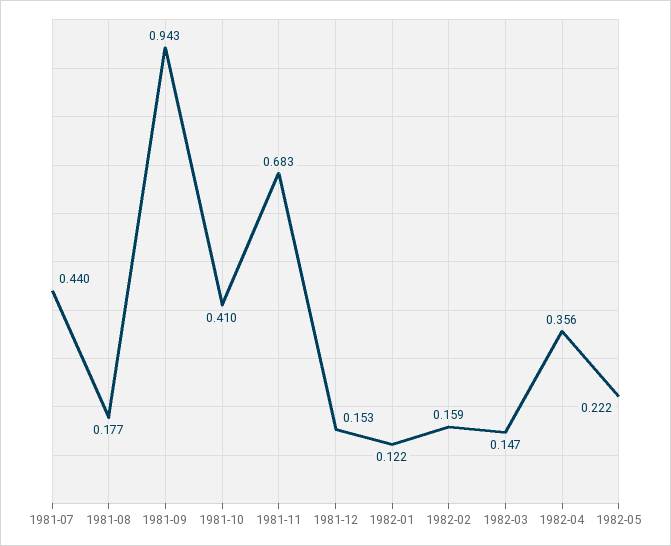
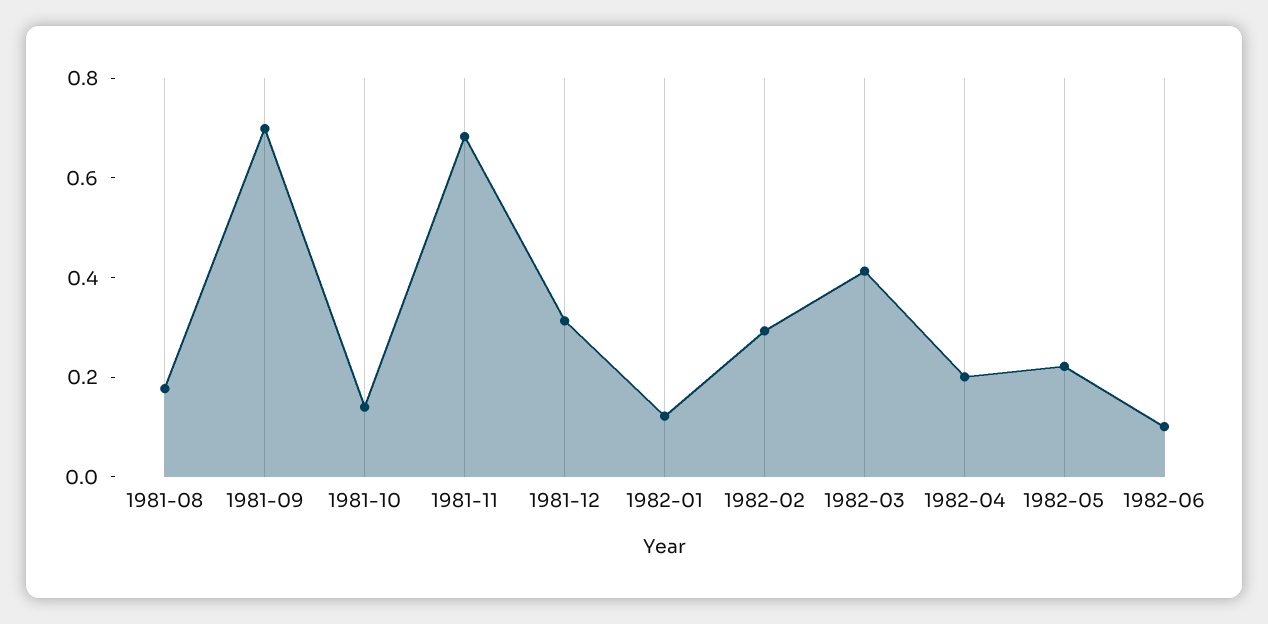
1981-07: 0.44 -> none
1981-09: 0.943 -> 0.7
1981-10: 0.41 -> 0.15
1981-12: 0.153 -> 0.3
1982-02: 0.159 -> 0.3
1982-03: 0.147 -> 0.4
1982-04: 0.356 -> 0.2
1982-06: none -> 0.1

